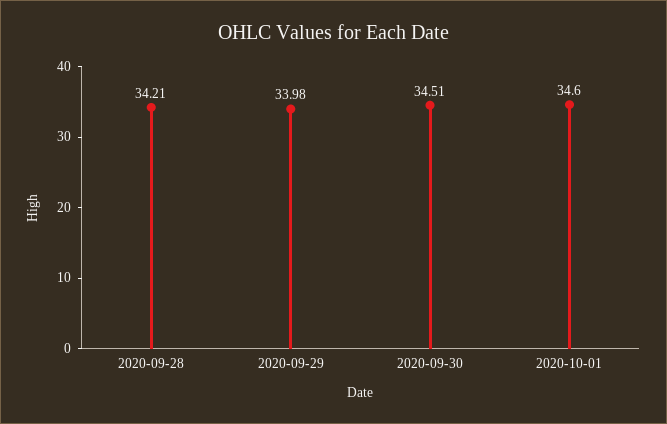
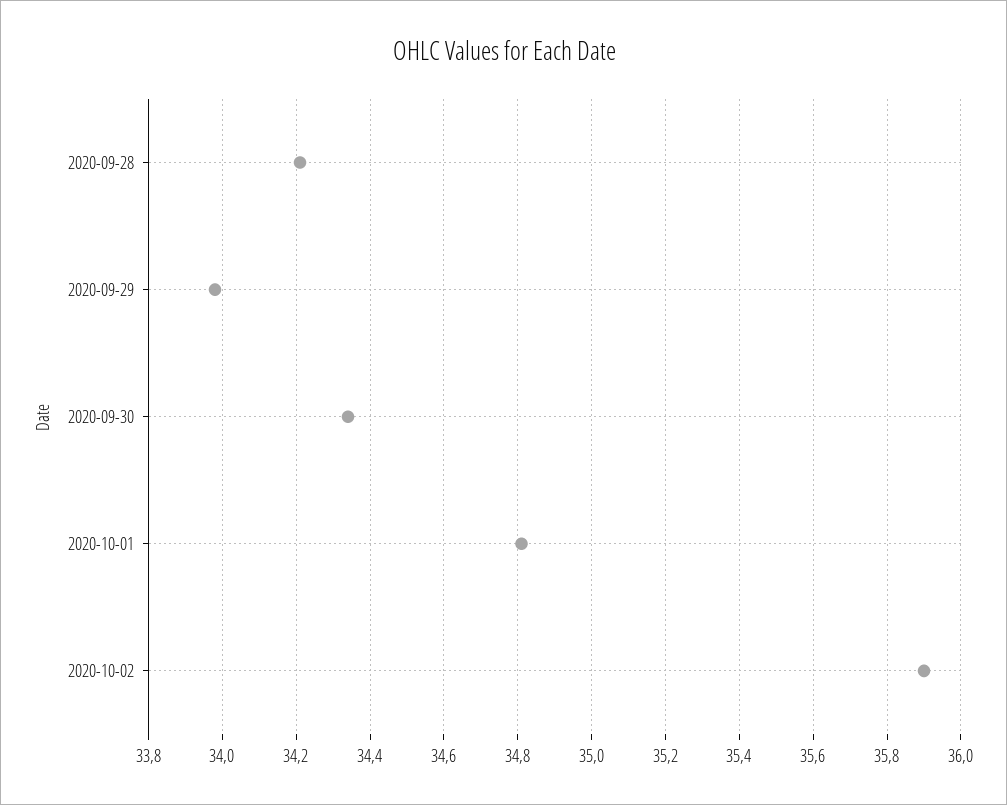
2020-09-30: 34.51 -> 34.35
2020-10-01: 34.6 -> 34.8
2020-10-02: none -> 35.9

